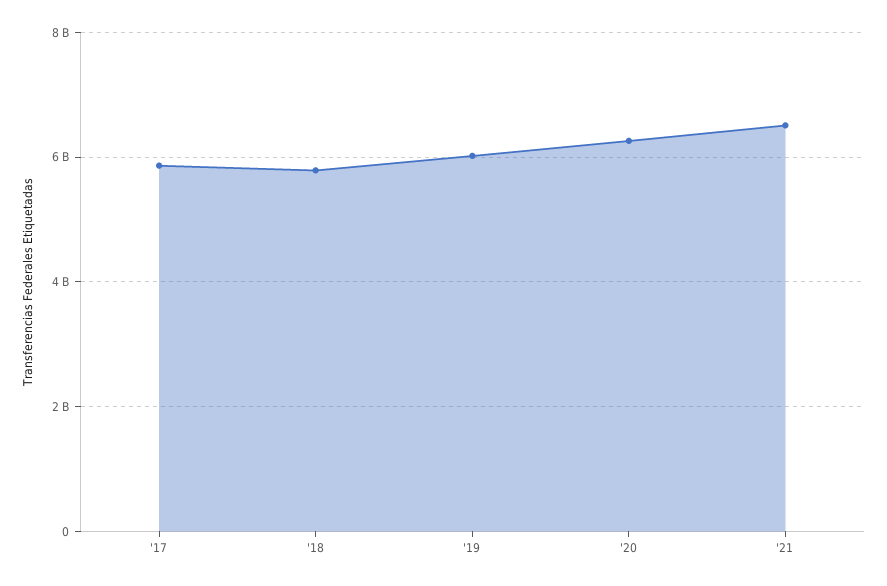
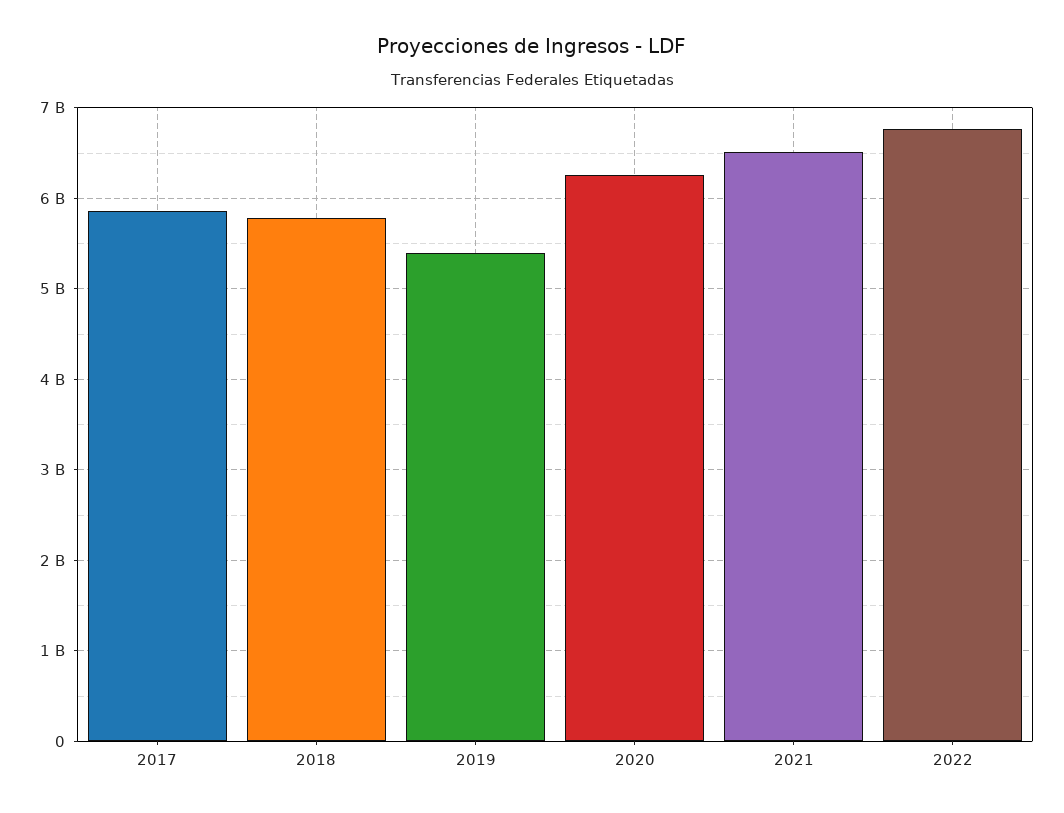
'19: 6000000000 -> 5400000000
2022: none -> 6800000000

